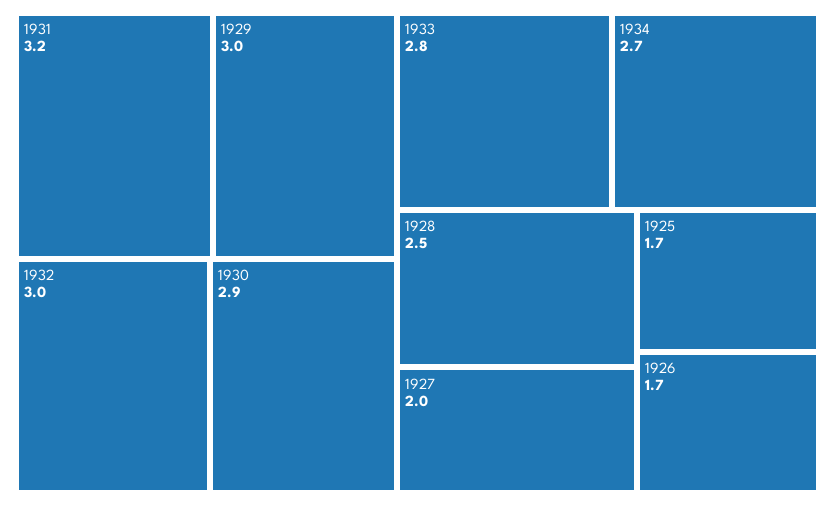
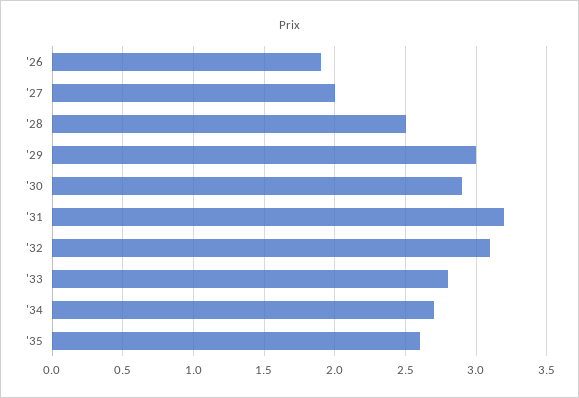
1932: 3 -> 3.1
1925: 1.7 -> none
1926: 1.7 -> 1.9
'35: none -> 2.6

